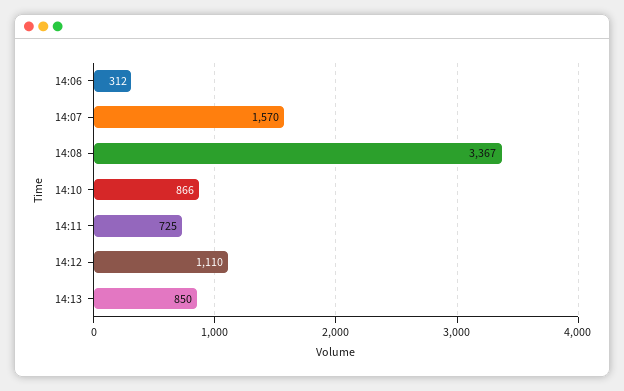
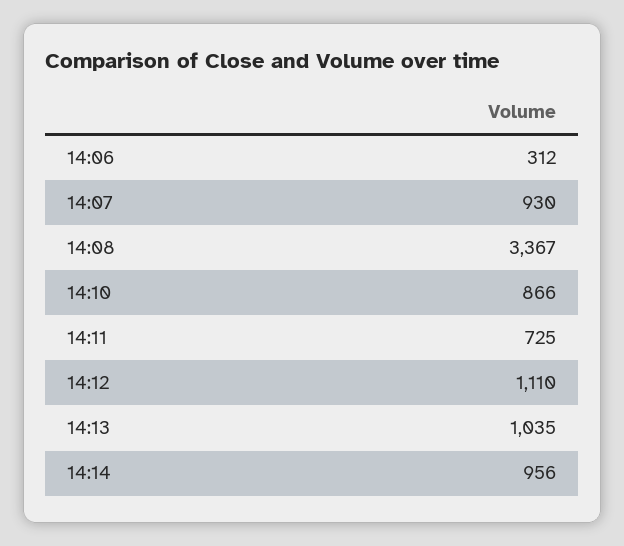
14:07: 1570 -> 930
14:13: 850 -> 1035
14:14: none -> 956

